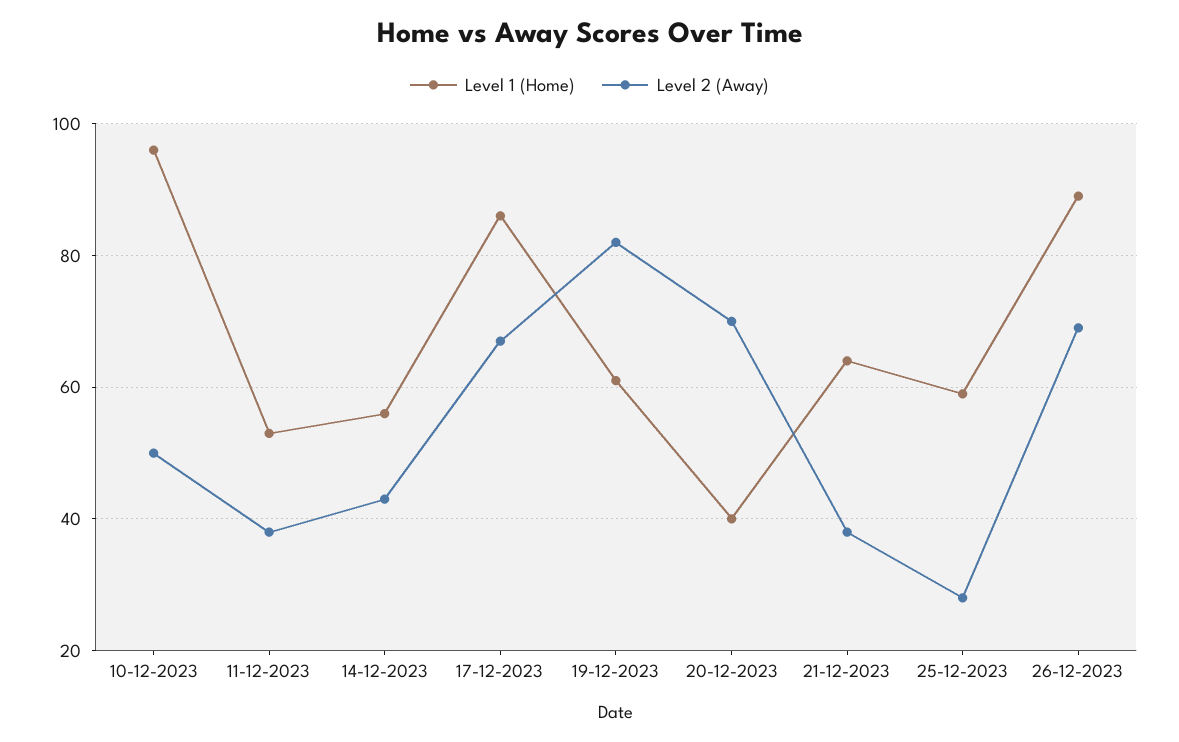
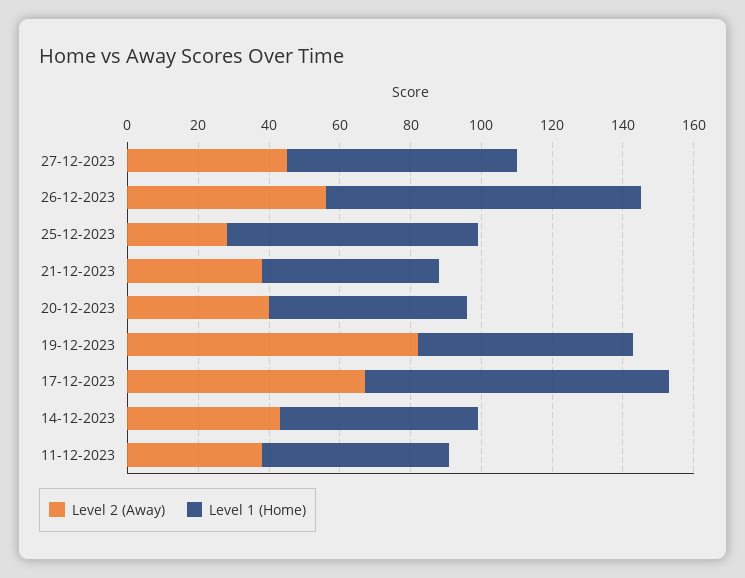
Level 1 (Home), 10-12-2023: 95 -> none
Level 2 (Away), 10-12-2023: 50 -> none
Level 1 (Home), 20-12-2023: 40 -> 55
Level 2 (Away), 20-12-2023: 70 -> 40
Level 1 (Home), 21-12-2023: 65 -> 50
Level 1 (Home), 25-12-2023: 60 -> 70
Level 2 (Away), 26-12-2023: 70 -> 55
Level 2 (Away), 27-12-2023: none -> 45
Level 1 (Home), 27-12-2023: none -> 65

